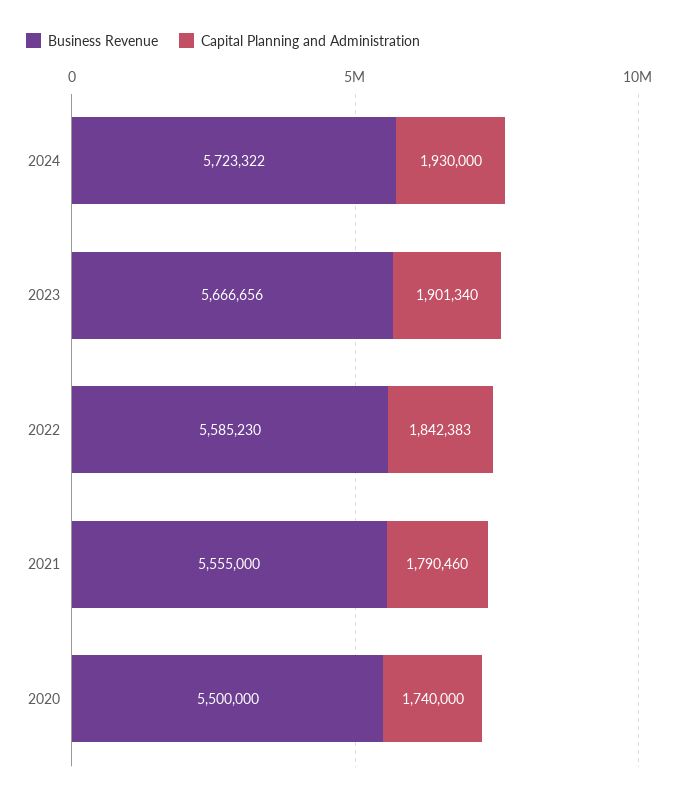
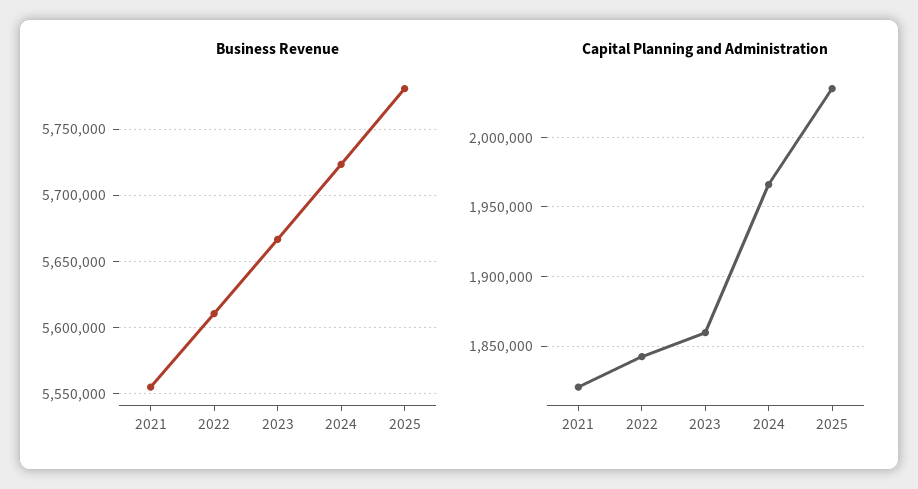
Capital Planning and Administration, 2024: 1930000 -> 1965000
Capital Planning and Administration, 2023: 1901340 -> 1860000
Business Revenue, 2022: 5585230 -> 5610000
Capital Planning and Administration, 2021: 1790460 -> 1820000
Business Revenue, 2020: 5500000 -> none
Capital Planning and Administration, 2020: 1740000 -> none
Business Revenue, 2025: none -> 5780000
Capital Planning and Administration, 2025: none -> 2035000

